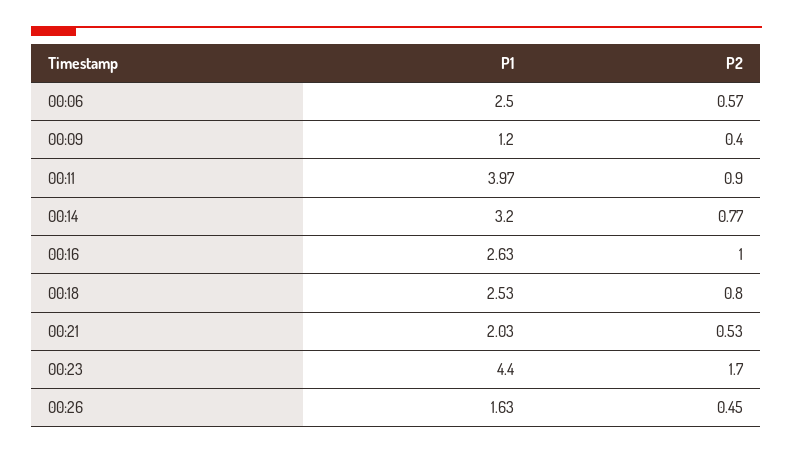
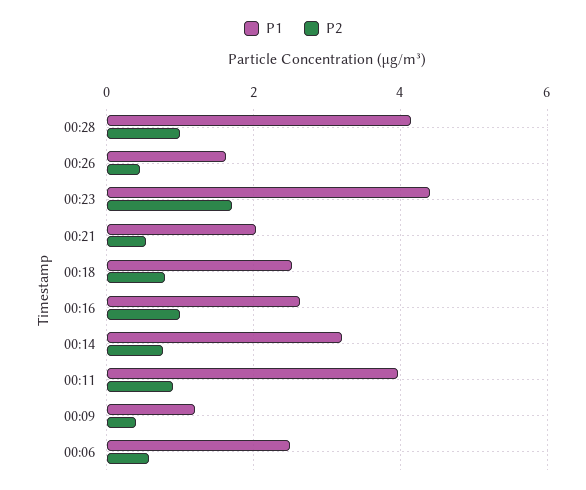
P1, 00:28: none -> 4.2
P2, 00:28: none -> 1

